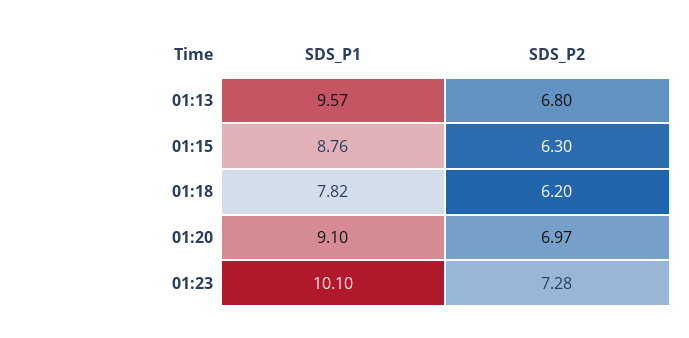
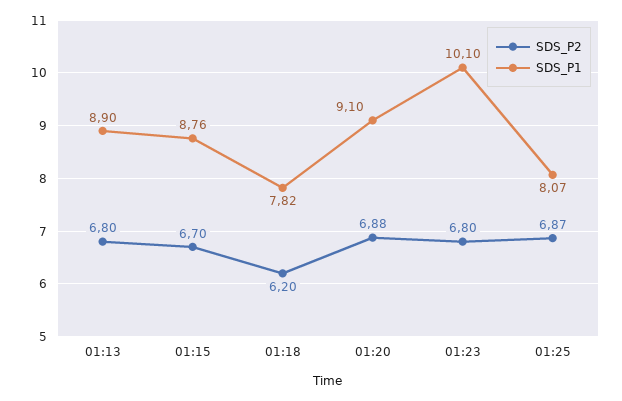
SDS_P1, 01:13: 9.57 -> 8.9
SDS_P2, 01:15: 6.3 -> 6.7
SDS_P2, 01:20: 6.97 -> 6.88
SDS_P2, 01:23: 7.28 -> 6.8
SDS_P2, 01:25: none -> 6.87
SDS_P1, 01:25: none -> 8.07

